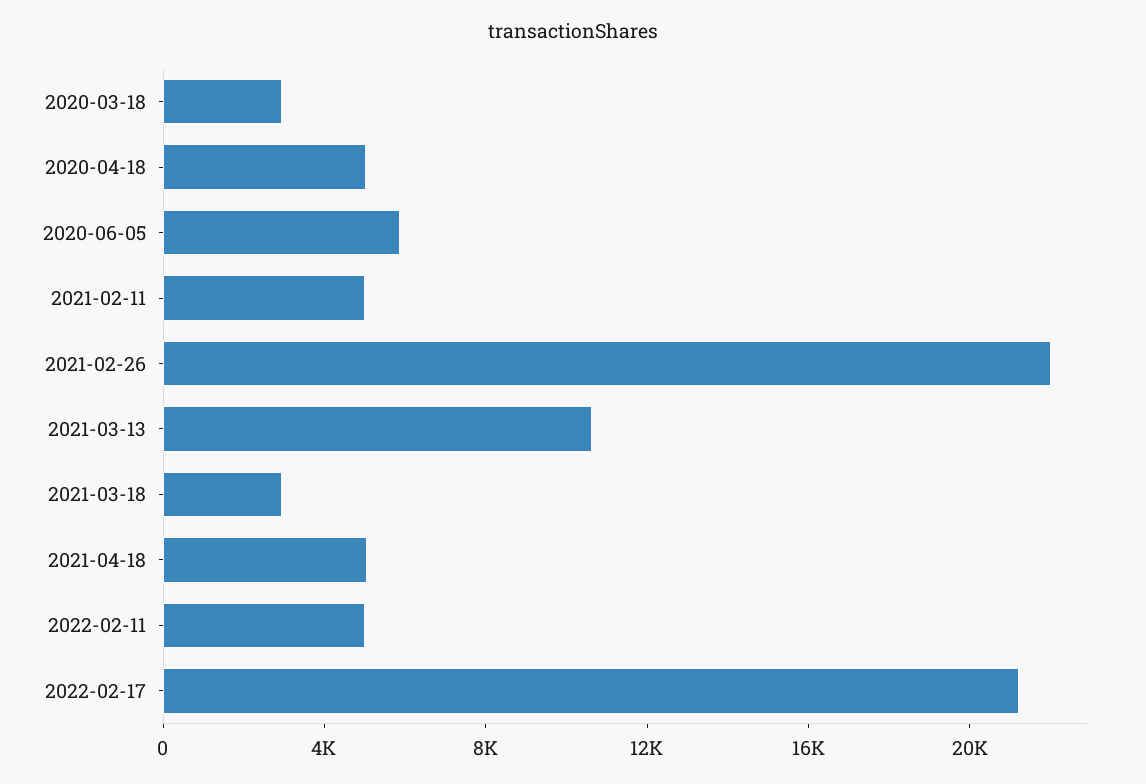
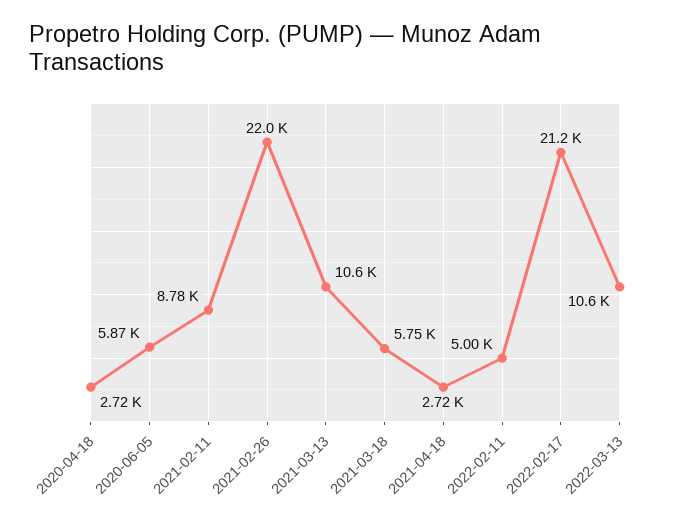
2020-03-18: 3000 -> none
2020-04-18: 5000 -> 2720
2021-02-11: 5000 -> 8780
2021-03-18: 3000 -> 5750
2021-04-18: 5000 -> 2720
2022-03-13: none -> 10600

